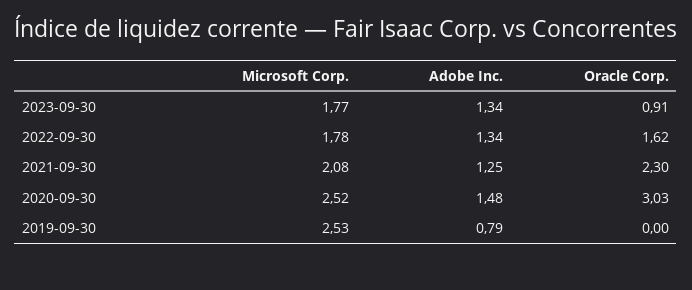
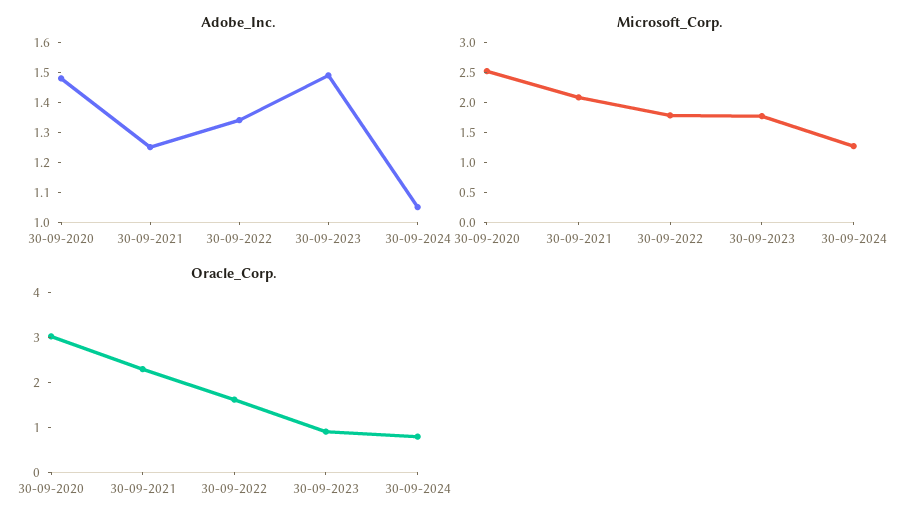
Adobe Inc., 2023-09-30: 1.34 -> 1.5
Microsoft Corp., 2019-09-30: 2.53 -> none
Adobe Inc., 2019-09-30: 0.79 -> none
Oracle Corp., 2019-09-30: 0 -> none
Adobe Inc., 30-09-2024: none -> 1.05
Microsoft Corp., 30-09-2024: none -> 1.25
Oracle Corp., 30-09-2024: none -> 0.8

